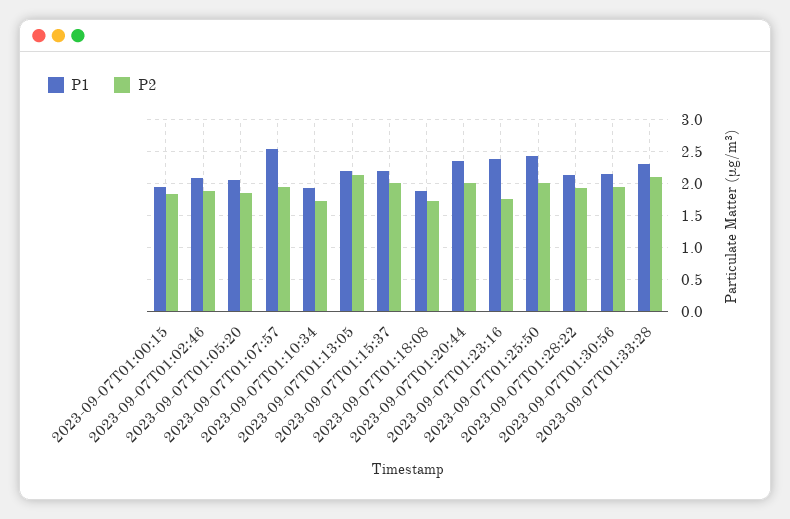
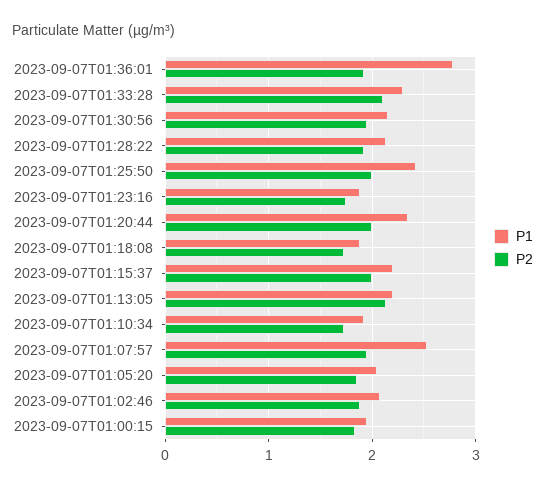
P1, 2023-09-07T01:23:16: 2.4 -> 1.9
P1, 2023-09-07T01:36:01: none -> 2.8
P2, 2023-09-07T01:36:01: none -> 1.9

